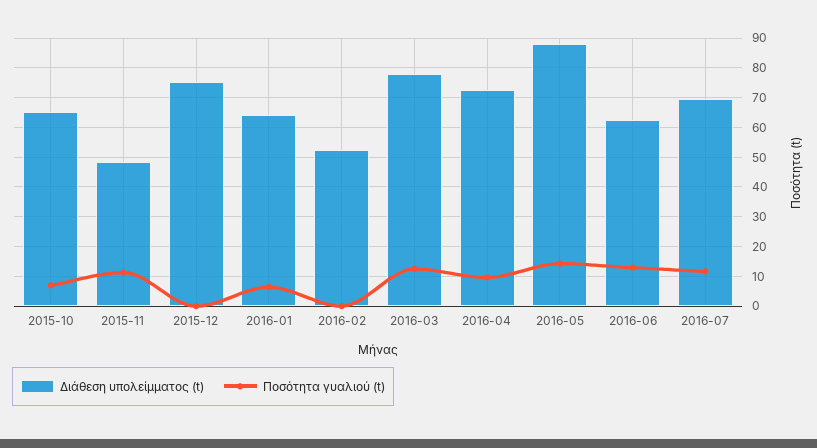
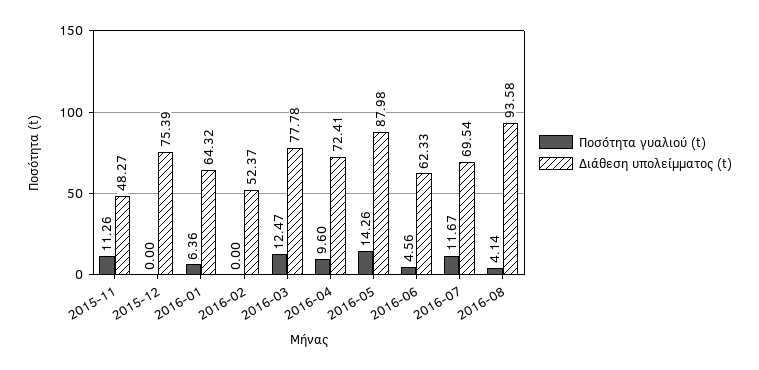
Διάθεση υπολείμματος (t), 2015-10: 65 -> none
Ποσότητα γυαλιού (t), 2015-10: 7.5 -> none
Ποσότητα γυαλιού (t), 2016-06: 12.5 -> 4.56
Ποσότητα γυαλιού (t), 2016-08: none -> 4.14
Διάθεση υπολείμματος (t), 2016-08: none -> 93.58

